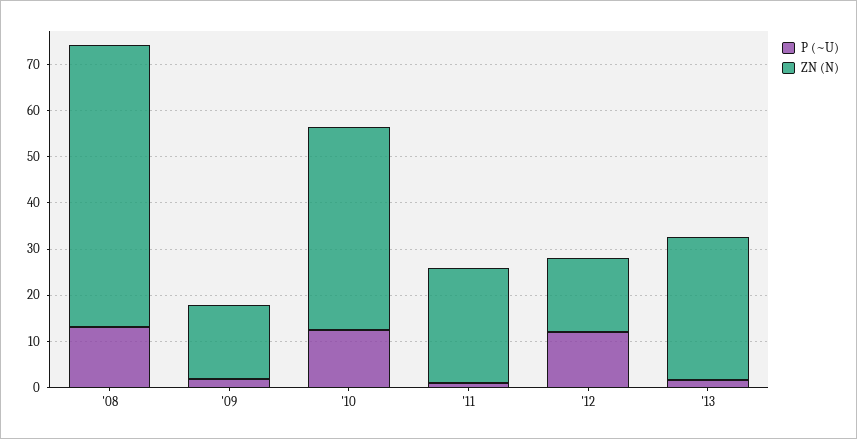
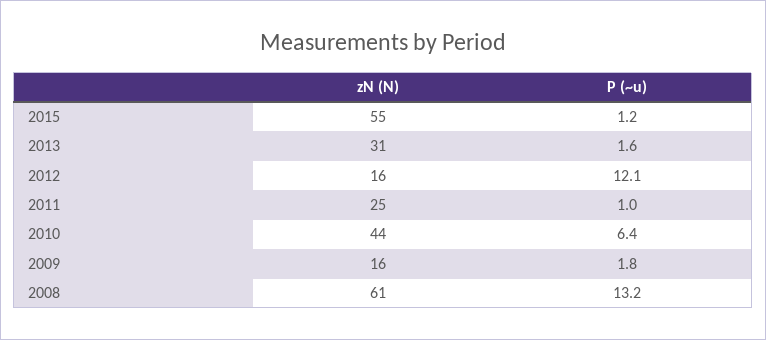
P (~U), '10: 12 -> 6.4
ZN (N), 2015: none -> 55
P (~U), 2015: none -> 1.2

